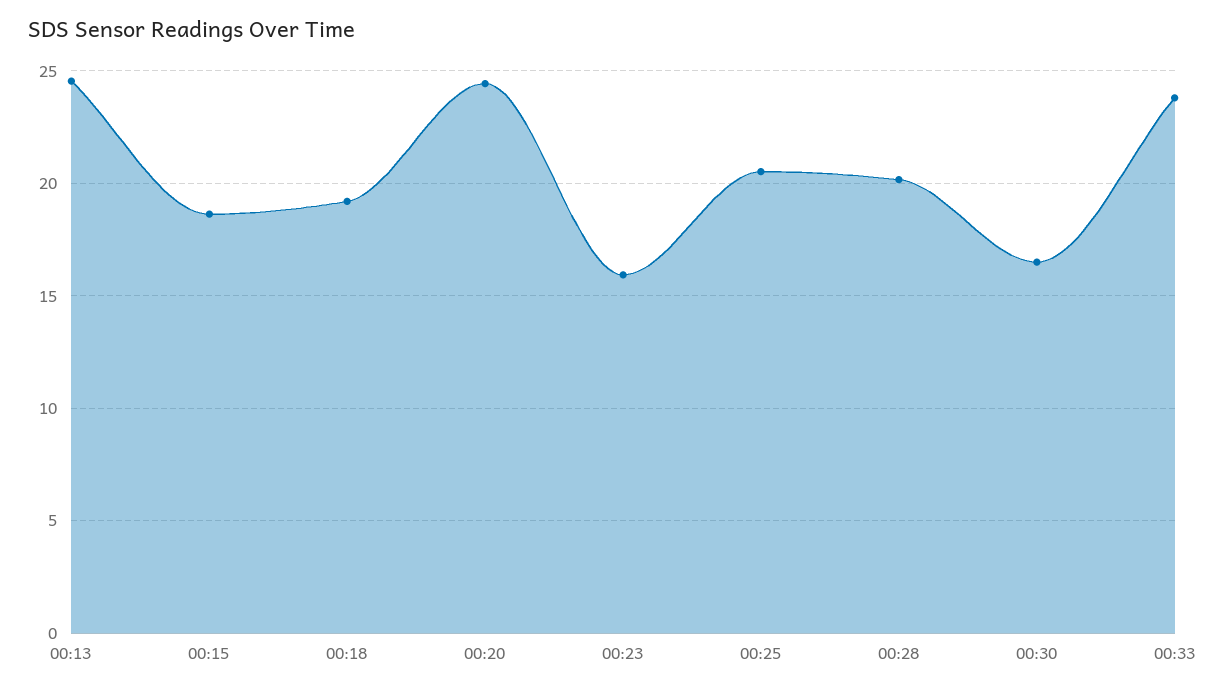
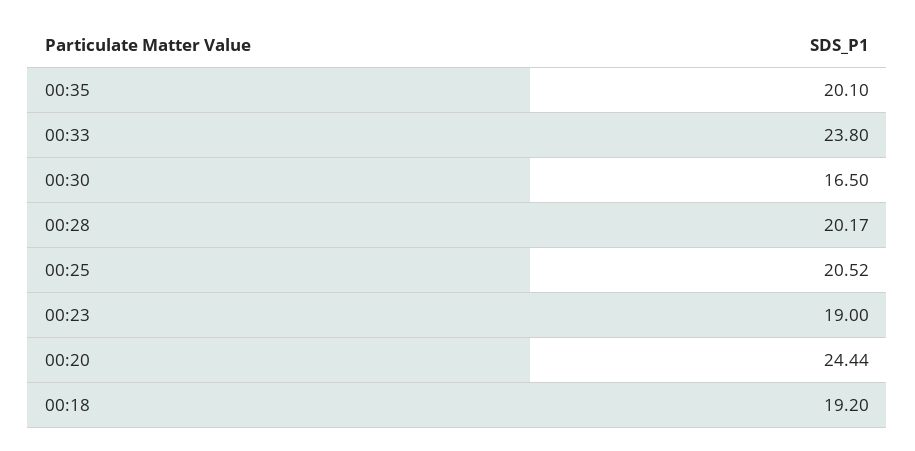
00:13: 24.5 -> none
00:15: 18.5 -> none
00:23: 16 -> 19
00:35: none -> 20.1

